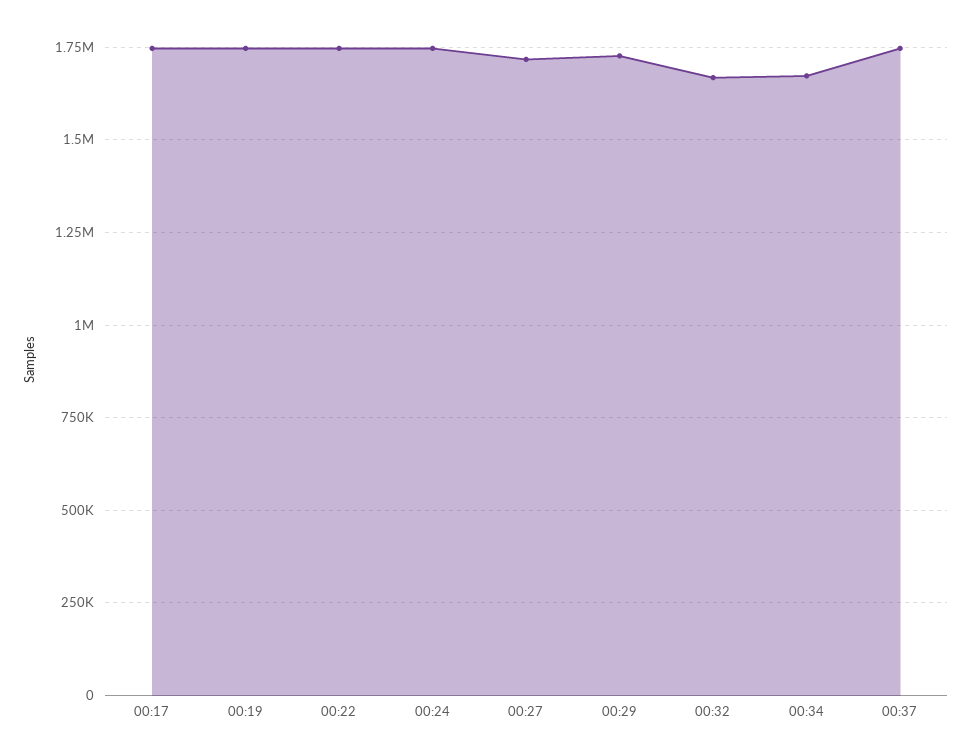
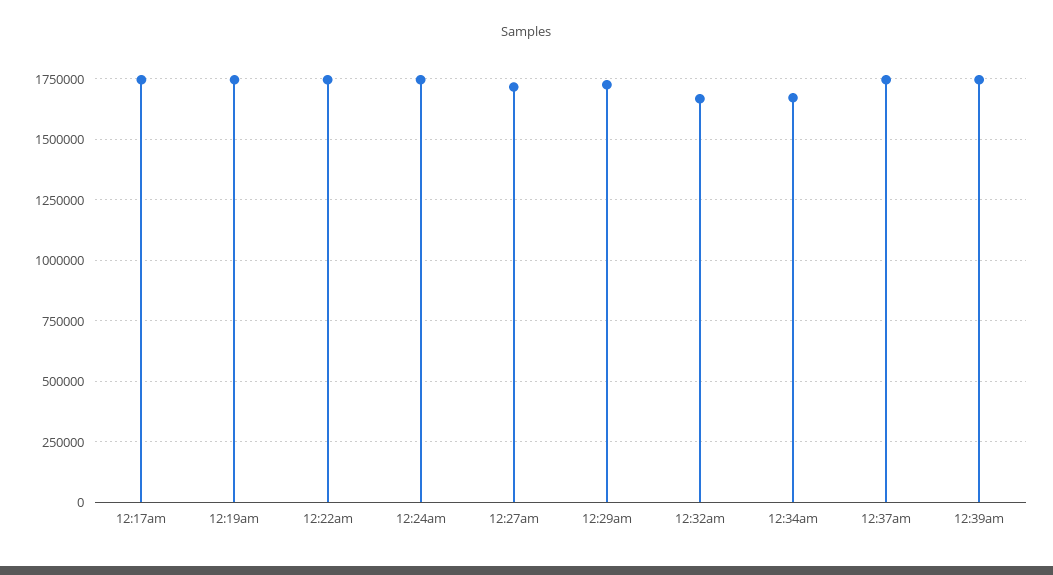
12:39am: none -> 1750000

